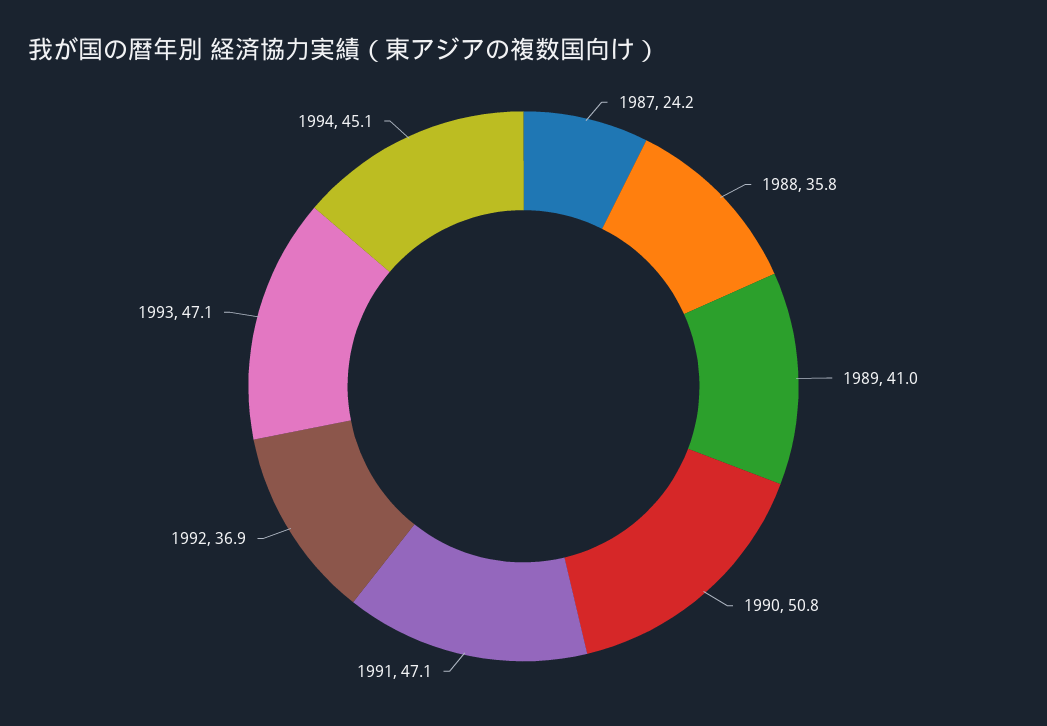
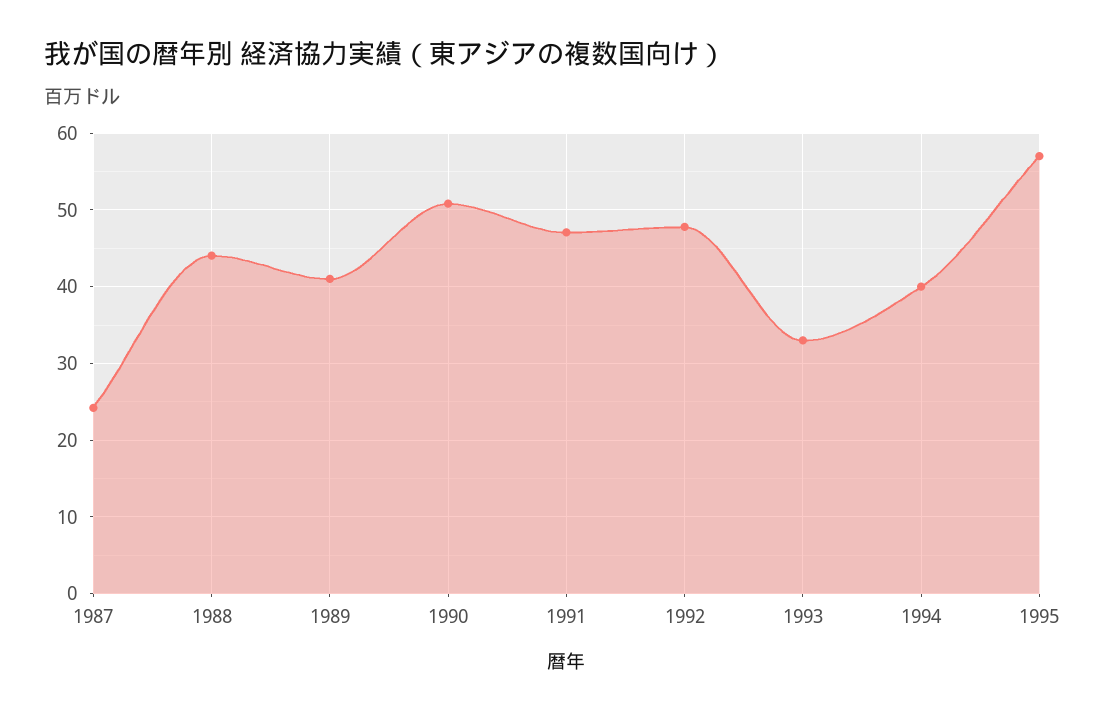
1988: 35.8 -> 44
1992: 36.9 -> 48
1993: 47.1 -> 33
1994: 45.1 -> 40
1995: none -> 57

